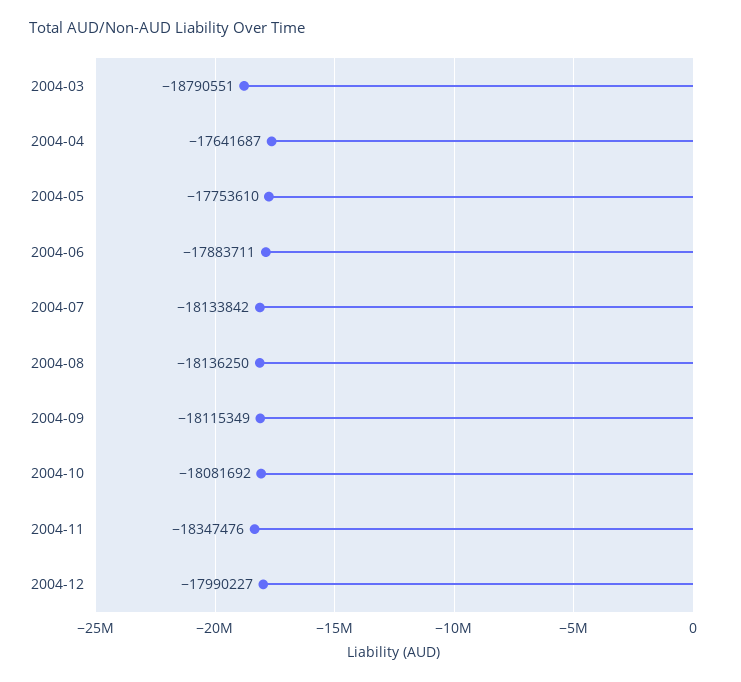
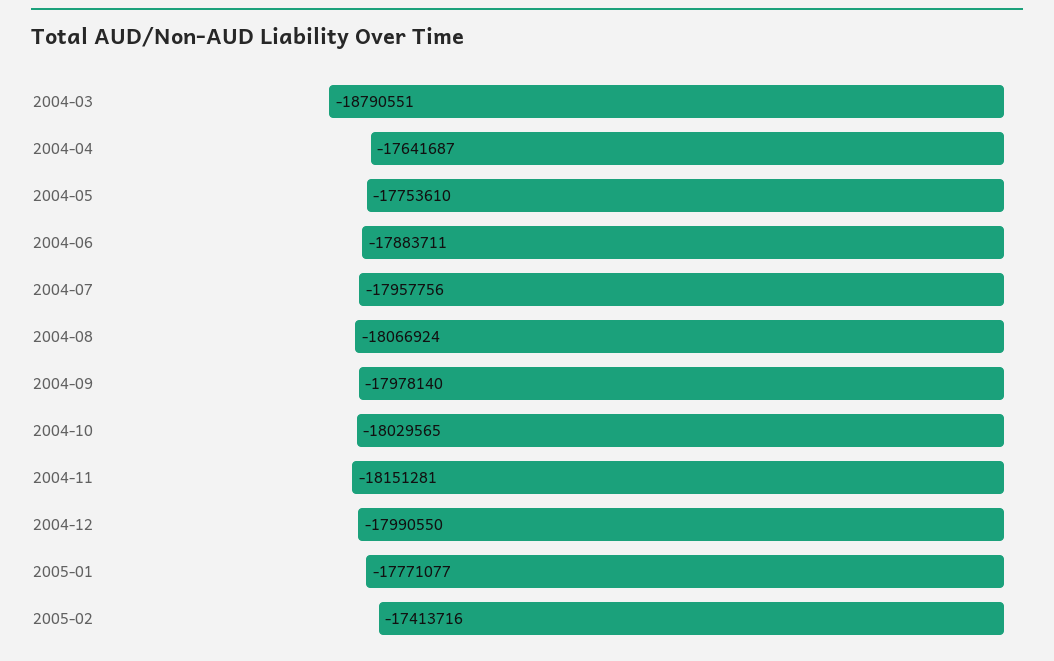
2004-07: -18133842 -> -17957756
2004-08: -18136250 -> -18066924
2004-09: -18115349 -> -17978140
2004-10: -18081692 -> -18029565
2004-11: -18347476 -> -18151281
2004-12: -17990227 -> -17990550
2005-01: none -> -17771077
2005-02: none -> -17413716

